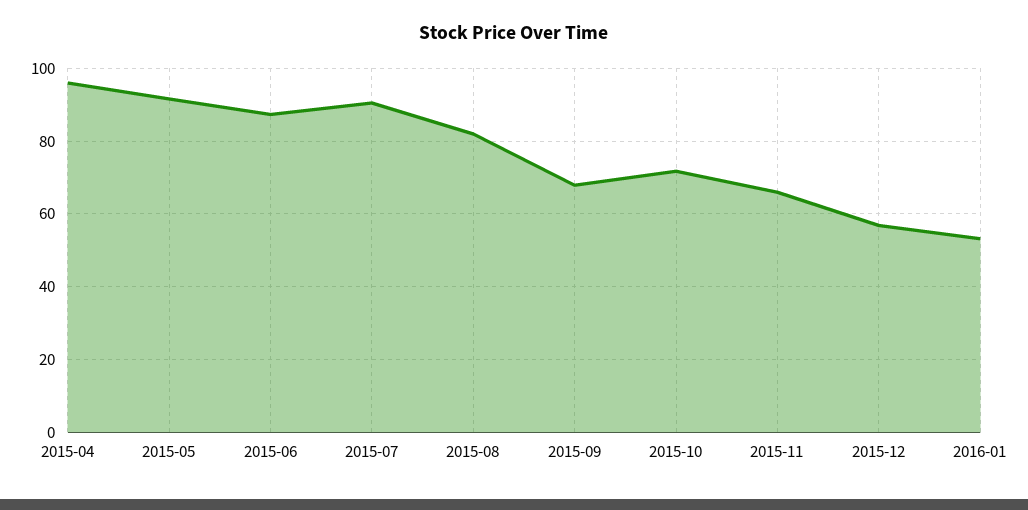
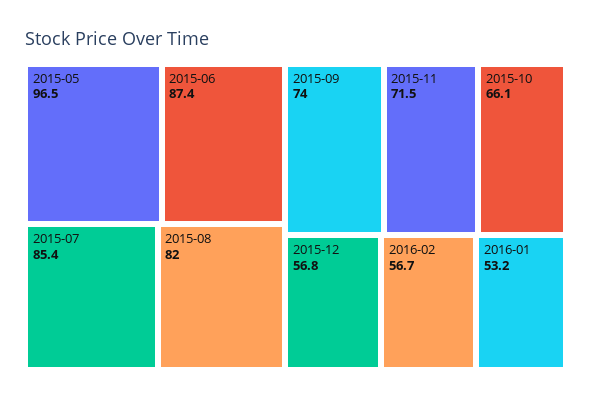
2015-04: 96 -> none
2015-05: 92 -> 96.5
2015-07: 90 -> 85.4
2015-09: 68 -> 74
2015-10: 72 -> 66.1
2015-11: 66 -> 71.5
2016-02: none -> 56.7

